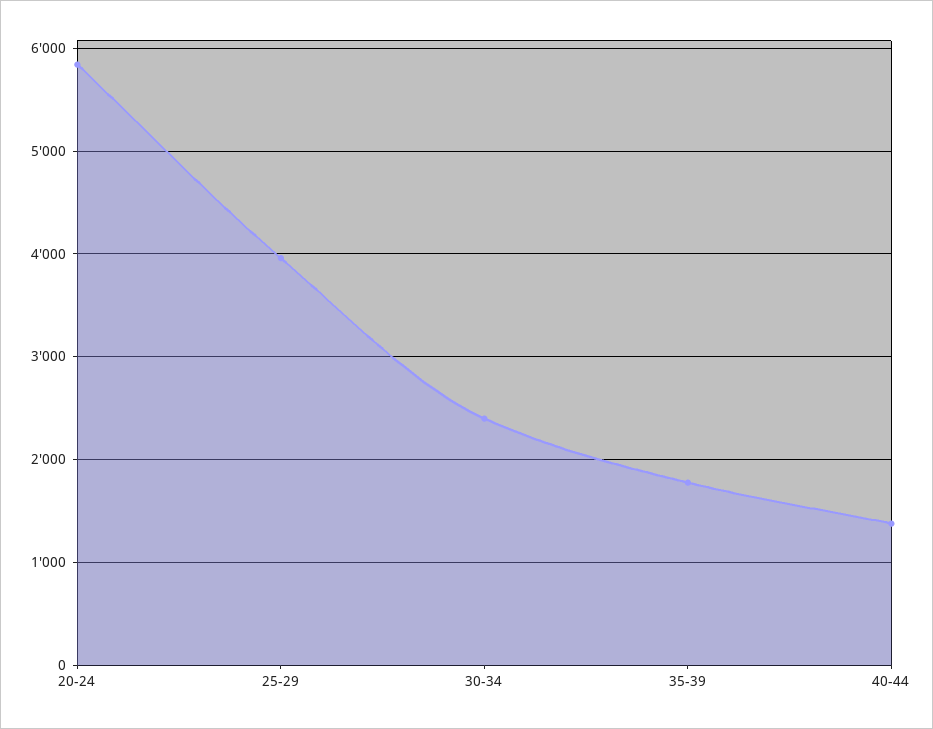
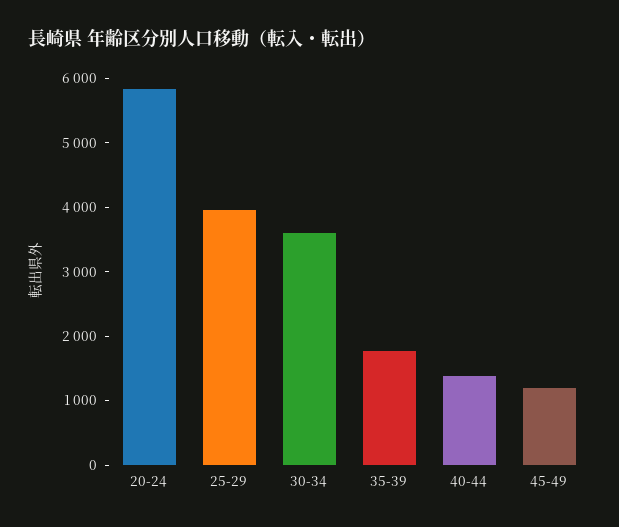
30-34: 2400 -> 3600
45-49: none -> 1200

